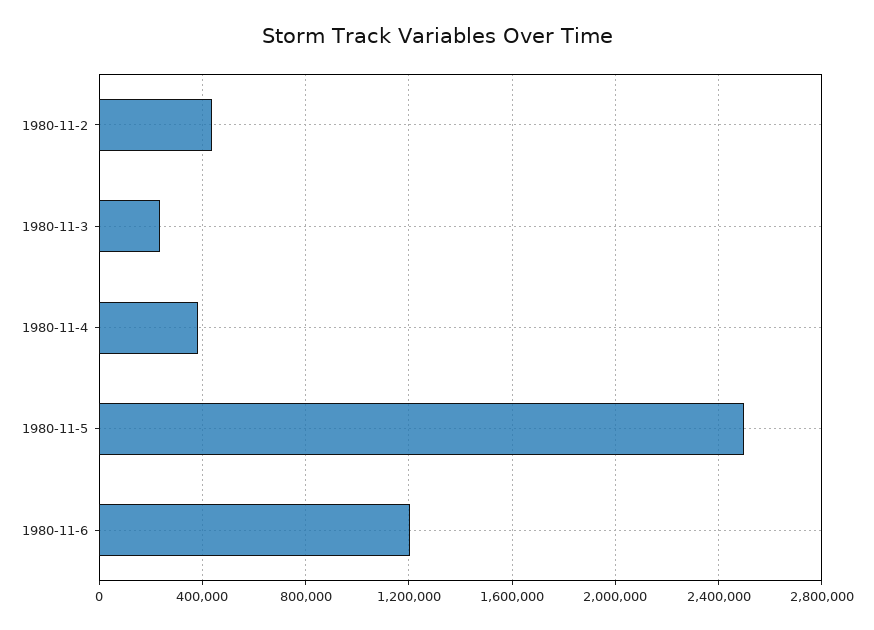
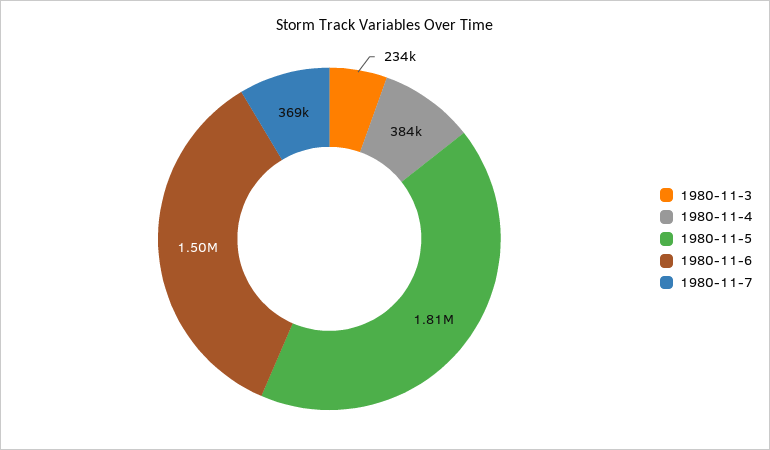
1980-11-2: 450000 -> none
1980-11-5: 2500000 -> 1810000
1980-11-6: 1200000 -> 1500000
1980-11-7: none -> 369000

